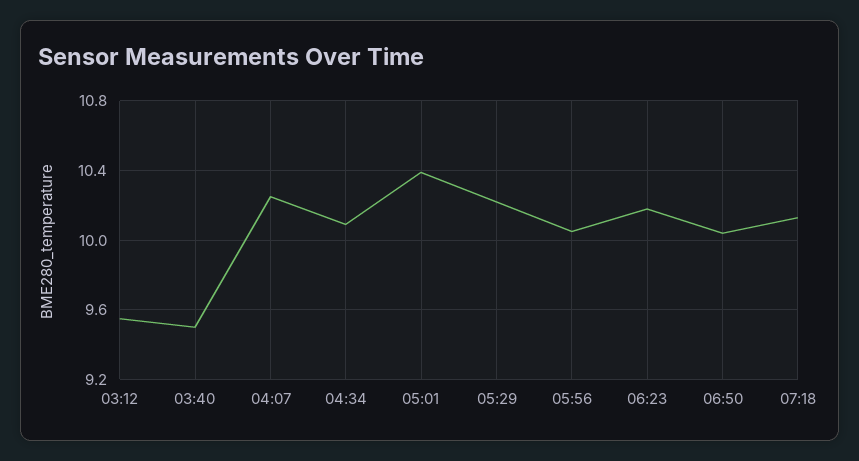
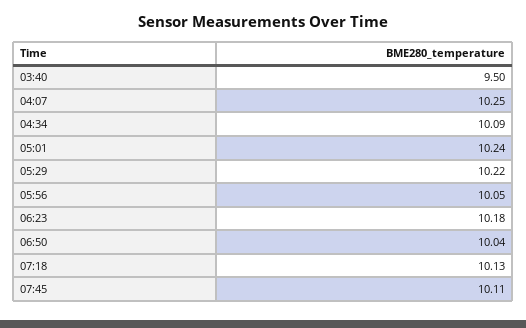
03:12: 9.55 -> none
05:01: 10.4 -> 10.24
07:45: none -> 10.11

